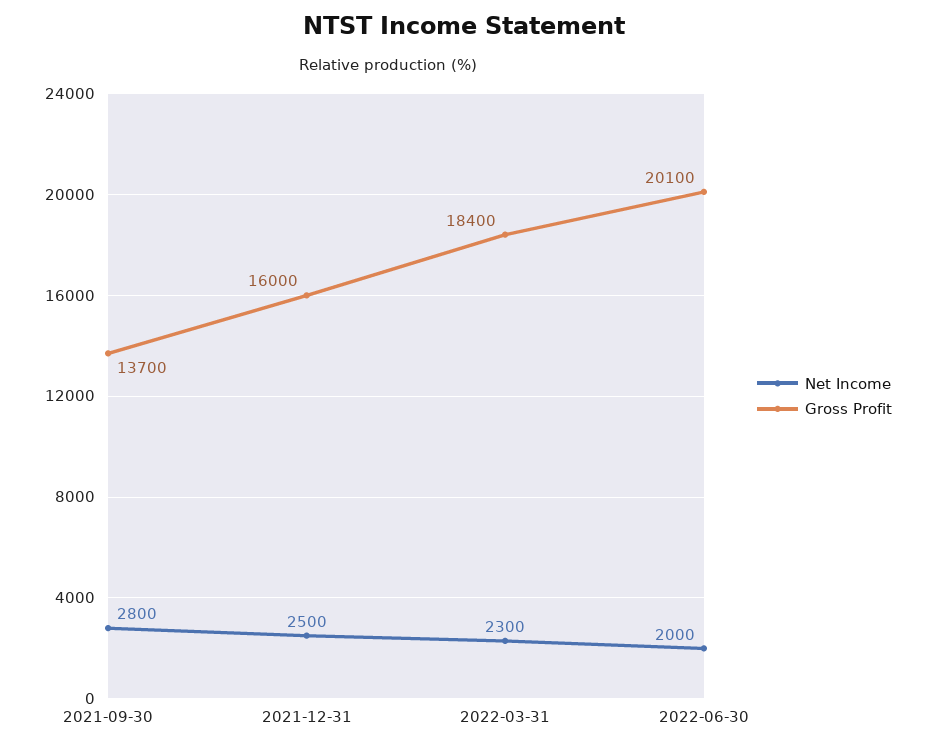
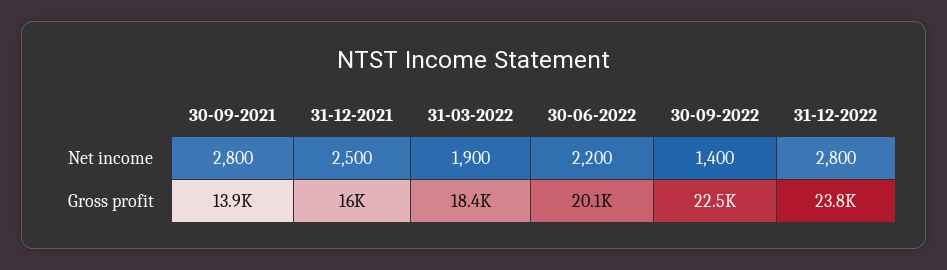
Gross Profit, 2021-09-30: 13700 -> 13900
Net Income, 2022-03-31: 2300 -> 1900
Net Income, 2022-06-30: 2000 -> 2200
Net Income, 30-09-2022: none -> 1400
Net Income, 31-12-2022: none -> 2800
Gross Profit, 30-09-2022: none -> 22500
Gross Profit, 31-12-2022: none -> 23800

